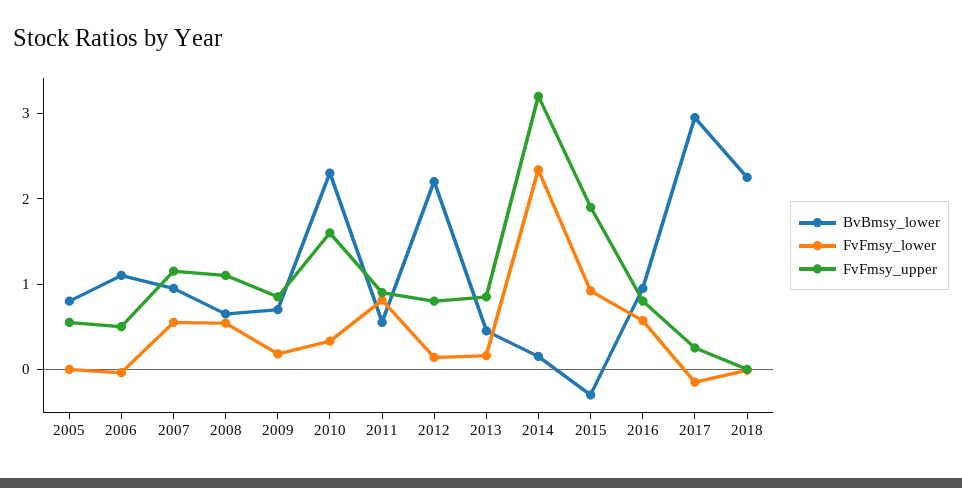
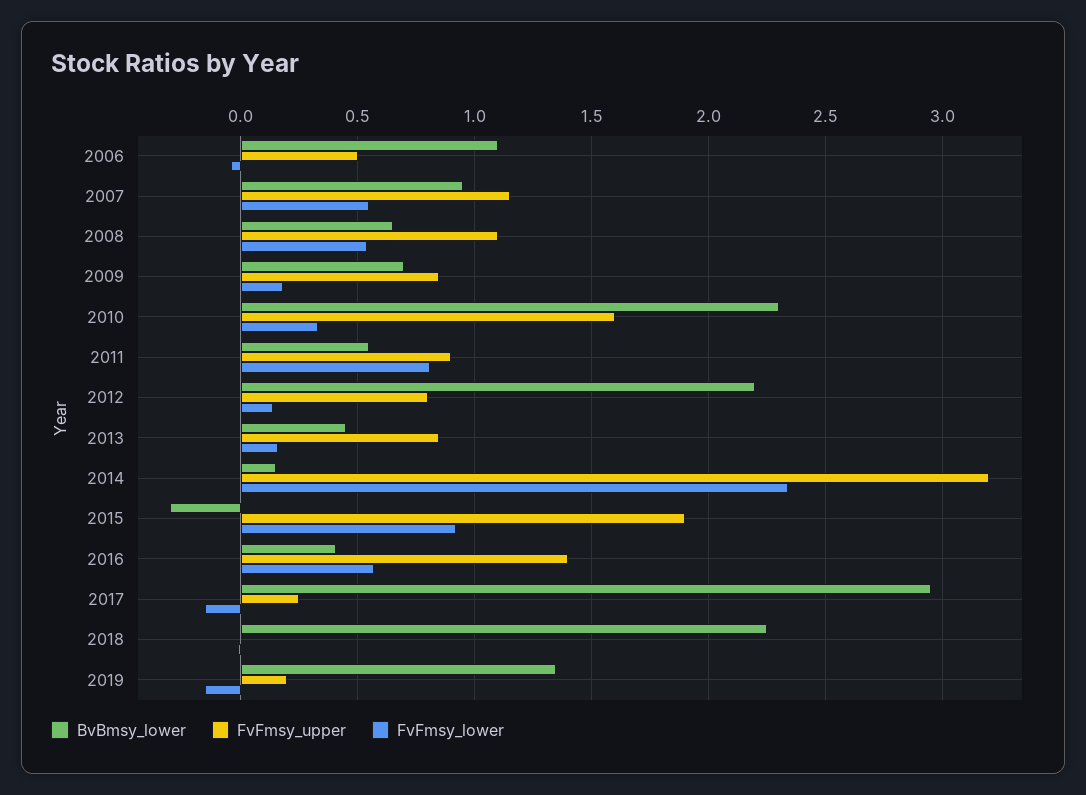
BvBmsy_lower, 2005: 0.8 -> none
FvFmsy_lower, 2005: 0 -> none
FvFmsy_upper, 2005: 0.6 -> none
BvBmsy_lower, 2016: 1 -> 0.4
FvFmsy_upper, 2016: 0.8 -> 1.4
BvBmsy_lower, 2019: none -> 1.35
FvFmsy_upper, 2019: none -> 0.2
FvFmsy_lower, 2019: none -> -0.15

